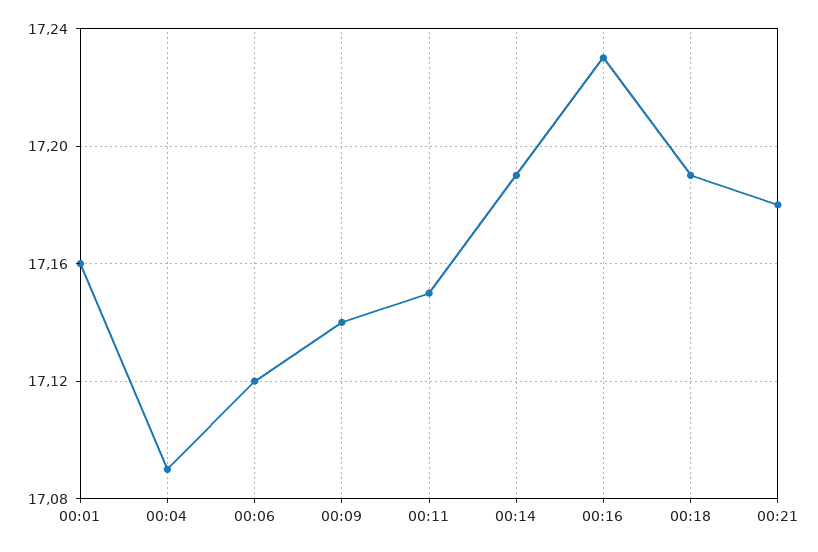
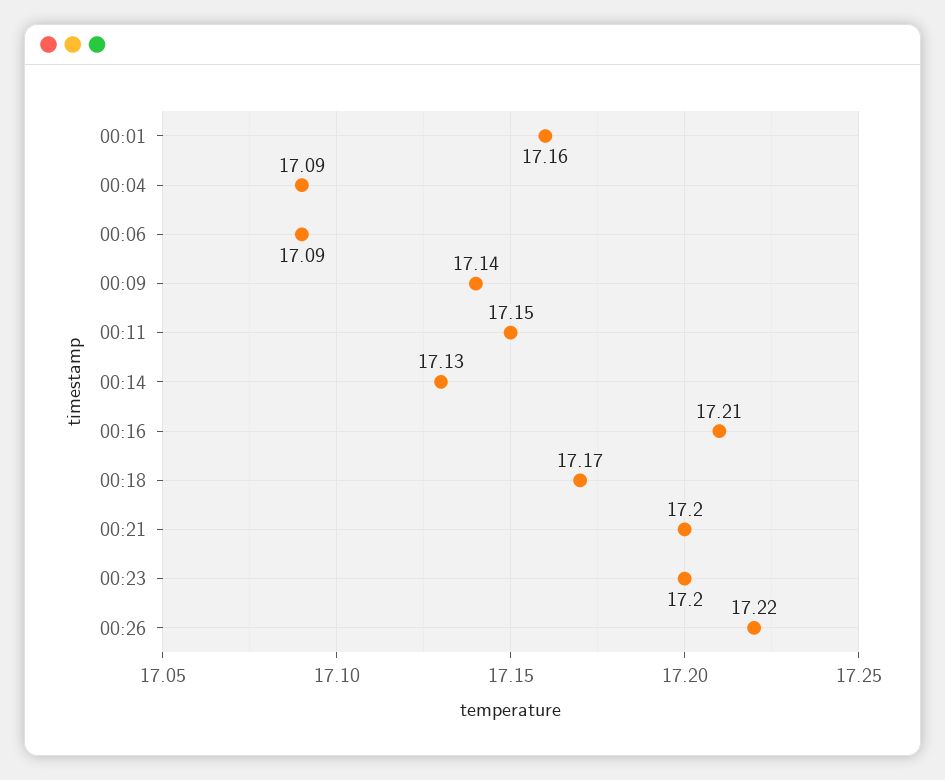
00:06: 17.12 -> 17.09
00:14: 17.19 -> 17.13
00:16: 17.23 -> 17.21
00:18: 17.19 -> 17.17
00:21: 17.18 -> 17.2
00:23: none -> 17.2
00:26: none -> 17.22

